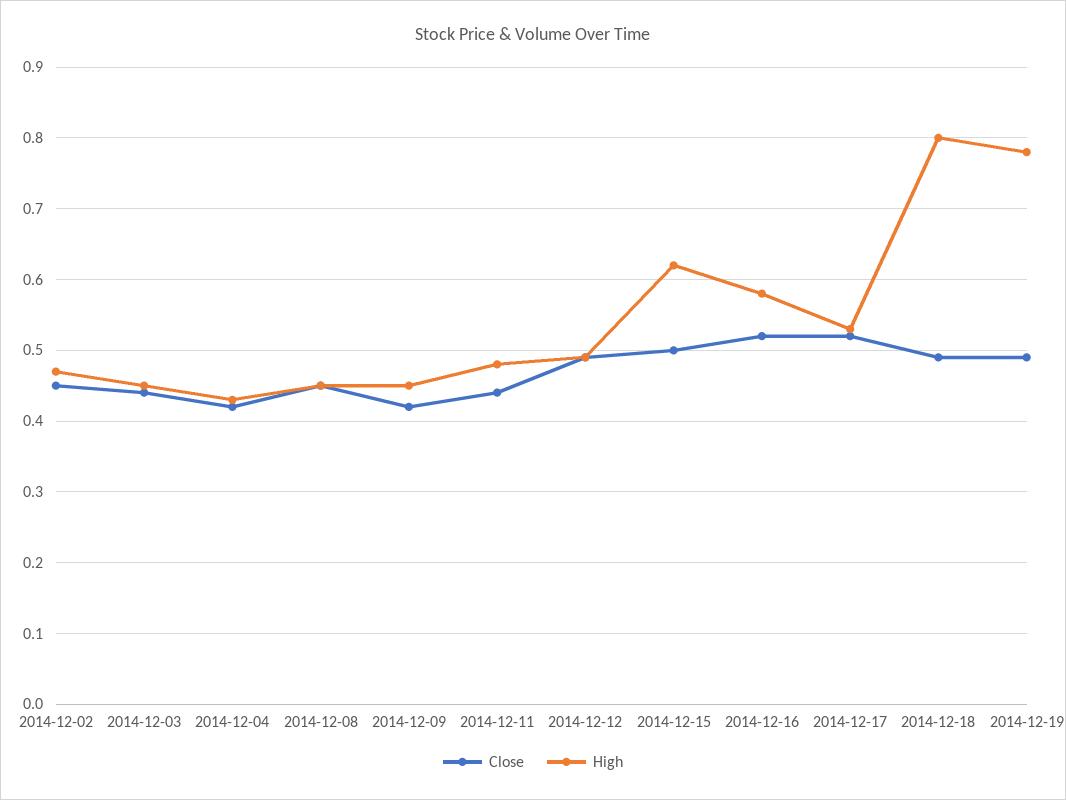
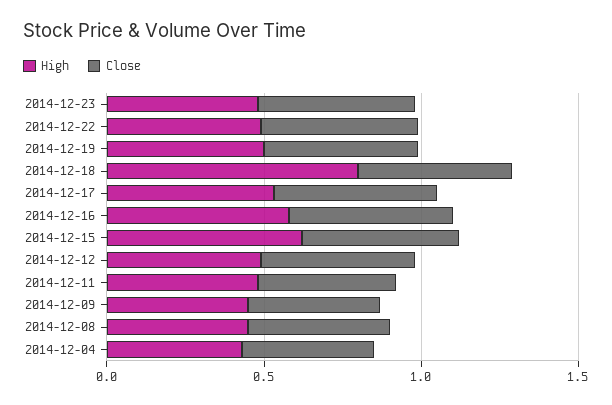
Close, 2014-12-02: 0.45 -> none
High, 2014-12-02: 0.47 -> none
Close, 2014-12-03: 0.44 -> none
High, 2014-12-03: 0.45 -> none
High, 2014-12-19: 0.78 -> 0.5
High, 2014-12-23: none -> 0.5
Close, 2014-12-23: none -> 0.5
High, 2014-12-22: none -> 0.5
Close, 2014-12-22: none -> 0.5

